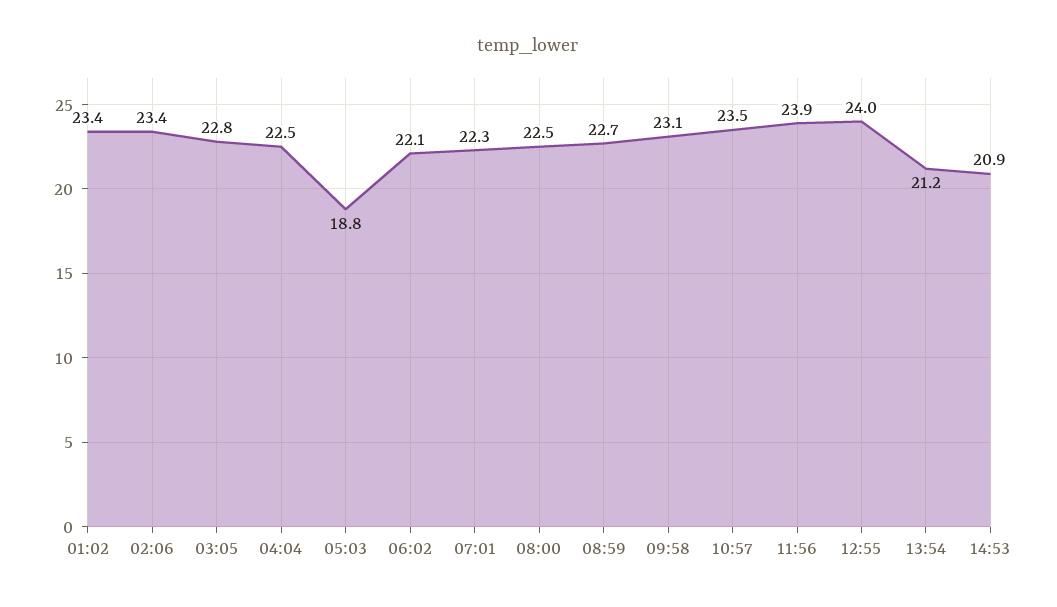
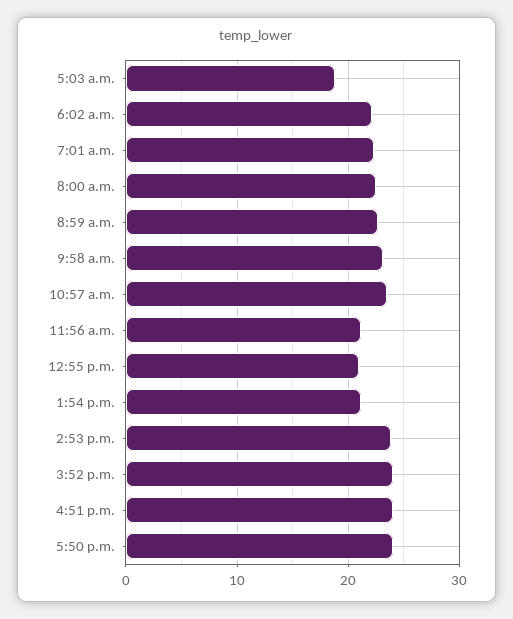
01:02: 23.4 -> none
02:06: 23.4 -> none
03:05: 22.8 -> none
04:04: 22.5 -> none
11:56: 23.9 -> 21
12:55: 24 -> 21
14:53: 20.9 -> 24
3:52 p.m.: none -> 24
4:51 p.m.: none -> 24
5:50 p.m.: none -> 24

